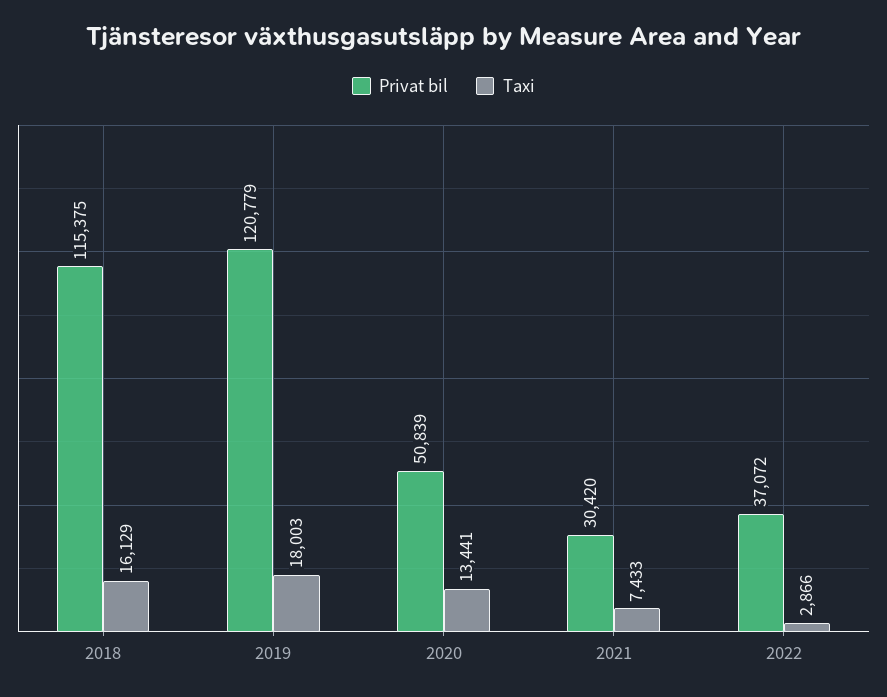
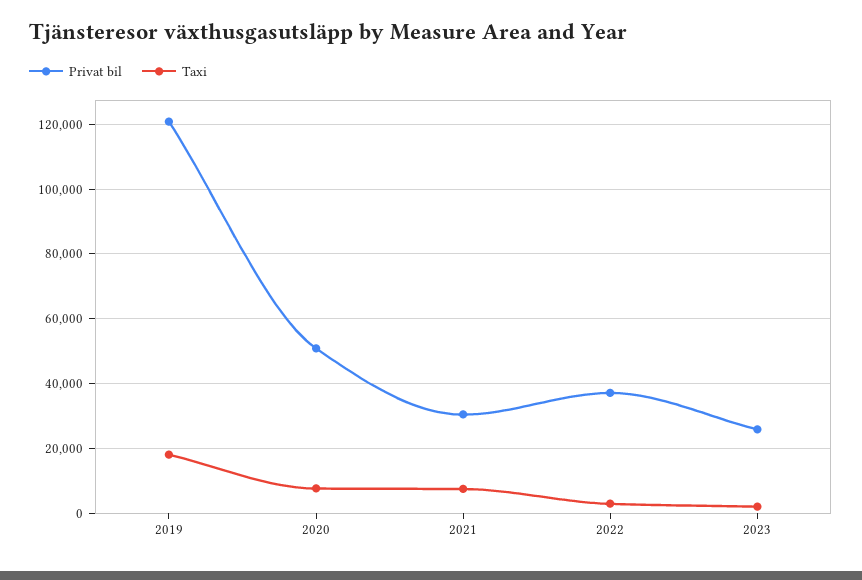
Privat bil, 2018: 115375 -> none
Taxi, 2018: 16129 -> none
Taxi, 2020: 13441 -> 8000
Privat bil, 2023: none -> 26000
Taxi, 2023: none -> 2000

